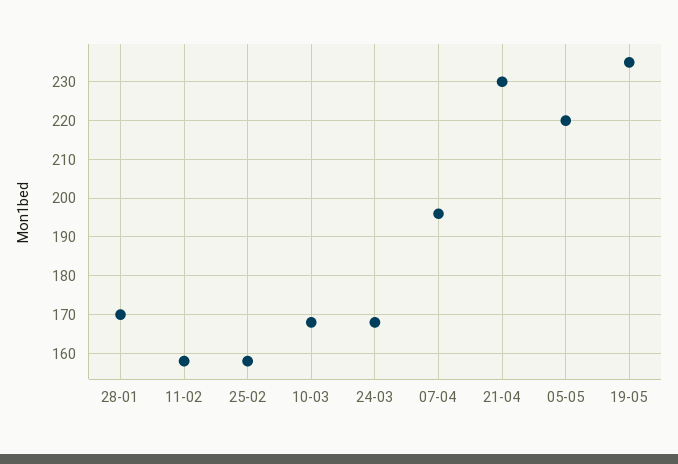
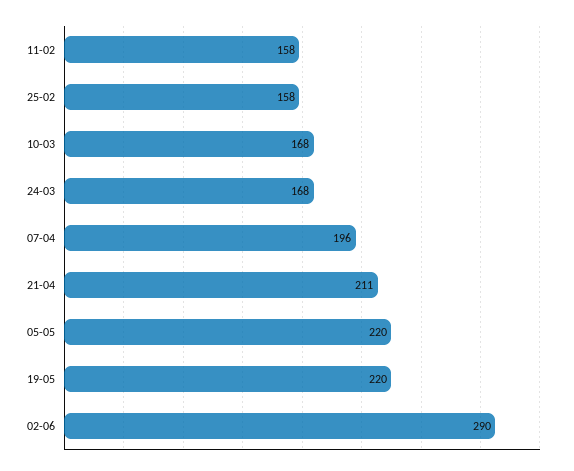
28-01: 170 -> none
21-04: 230 -> 211
19-05: 235 -> 220
02-06: none -> 290

